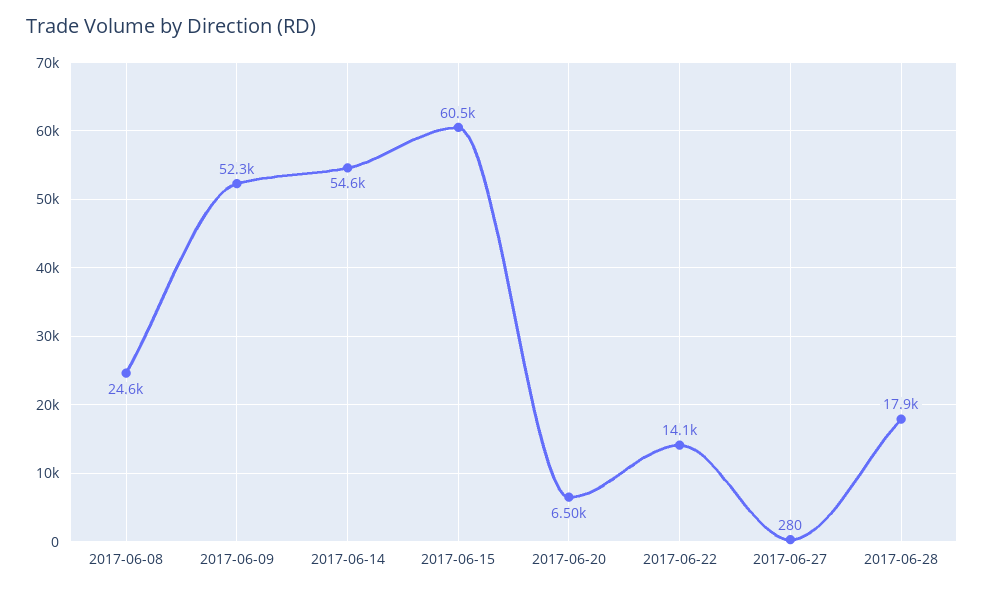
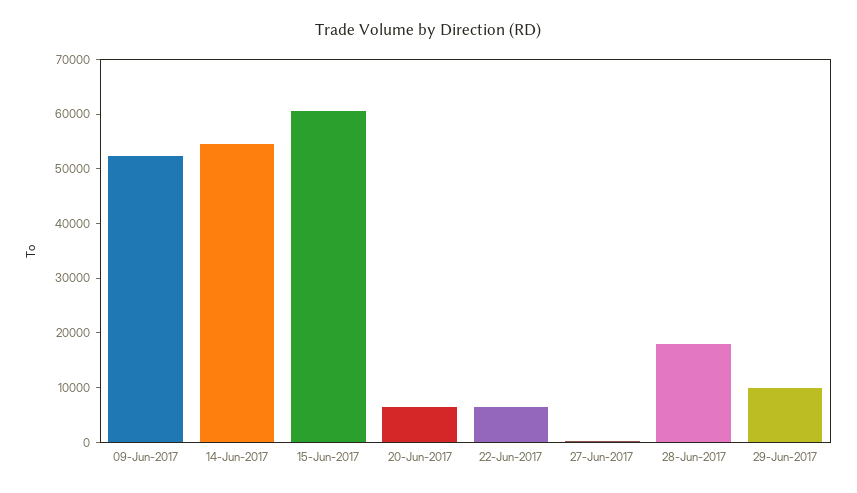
2017-06-08: 24600 -> none
2017-06-22: 14100 -> 6000
29-Jun-2017: none -> 10000

